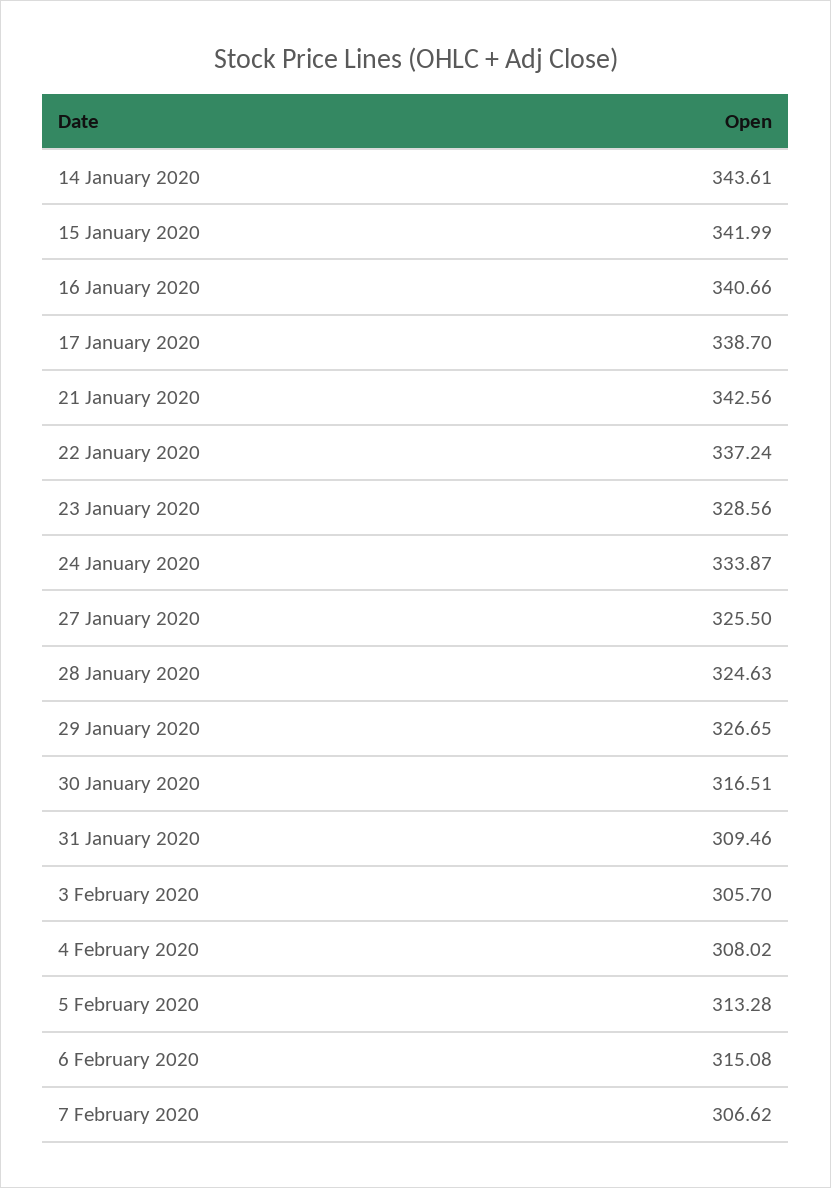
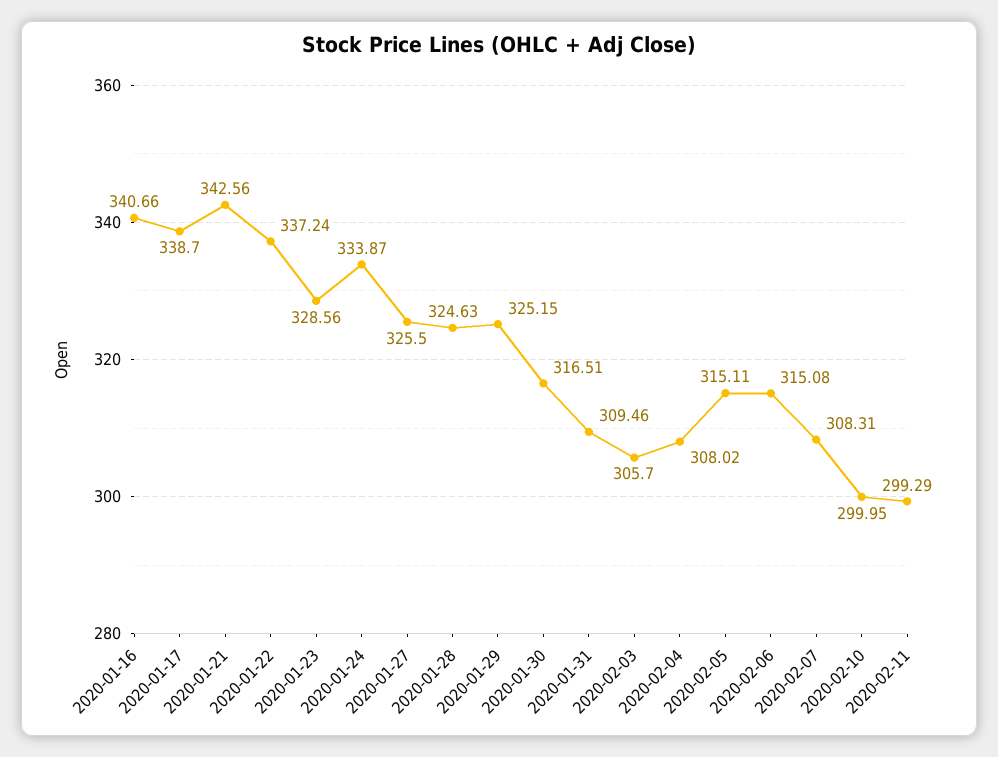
14 January 2020: 343.61 -> none
15 January 2020: 341.99 -> none
29 January 2020: 326.65 -> 325.15
5 February 2020: 313.28 -> 315.11
7 February 2020: 306.62 -> 308.31
2020-02-10: none -> 299.95
2020-02-11: none -> 299.29

